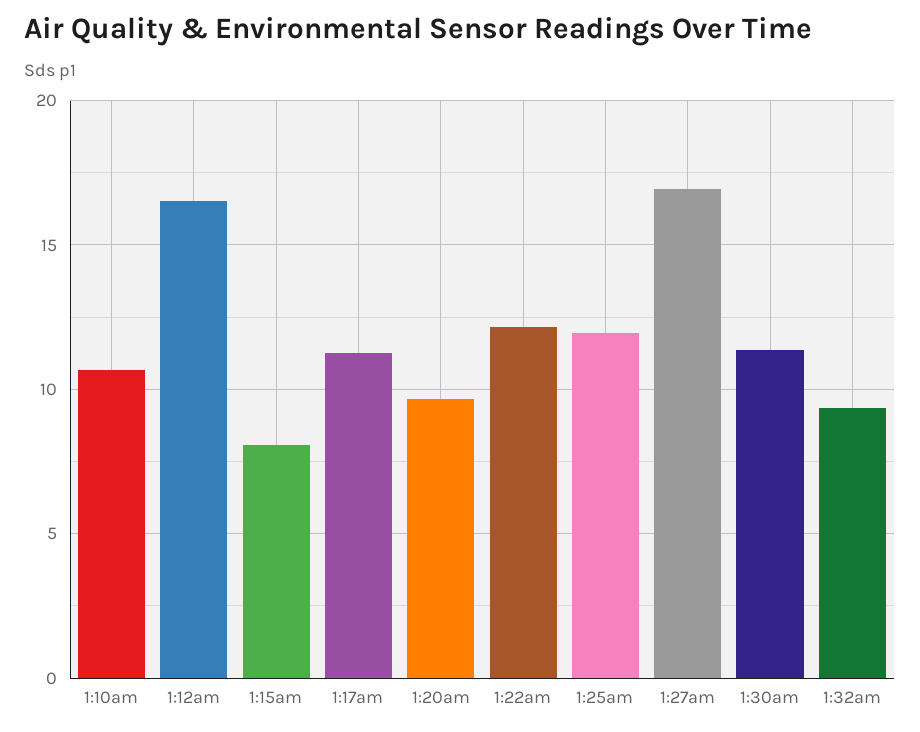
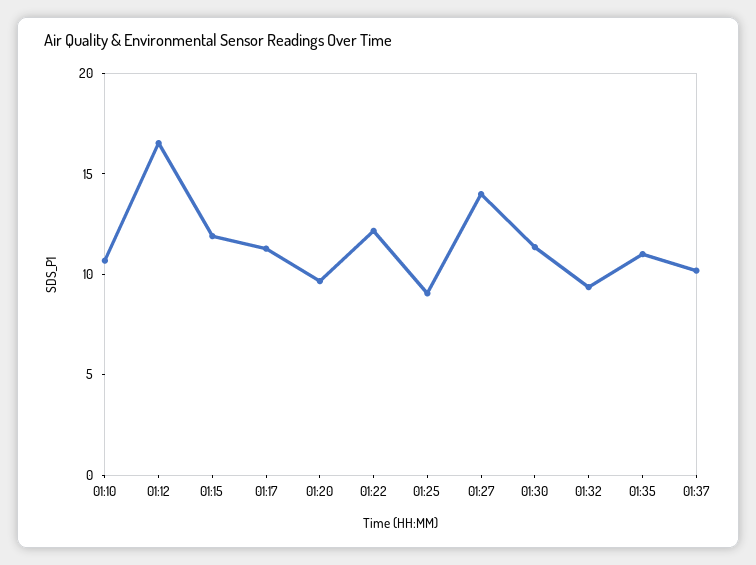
1:15am: 8 -> 12
1:25am: 12 -> 9
1:27am: 17 -> 14
01:35: none -> 11
01:37: none -> 10

